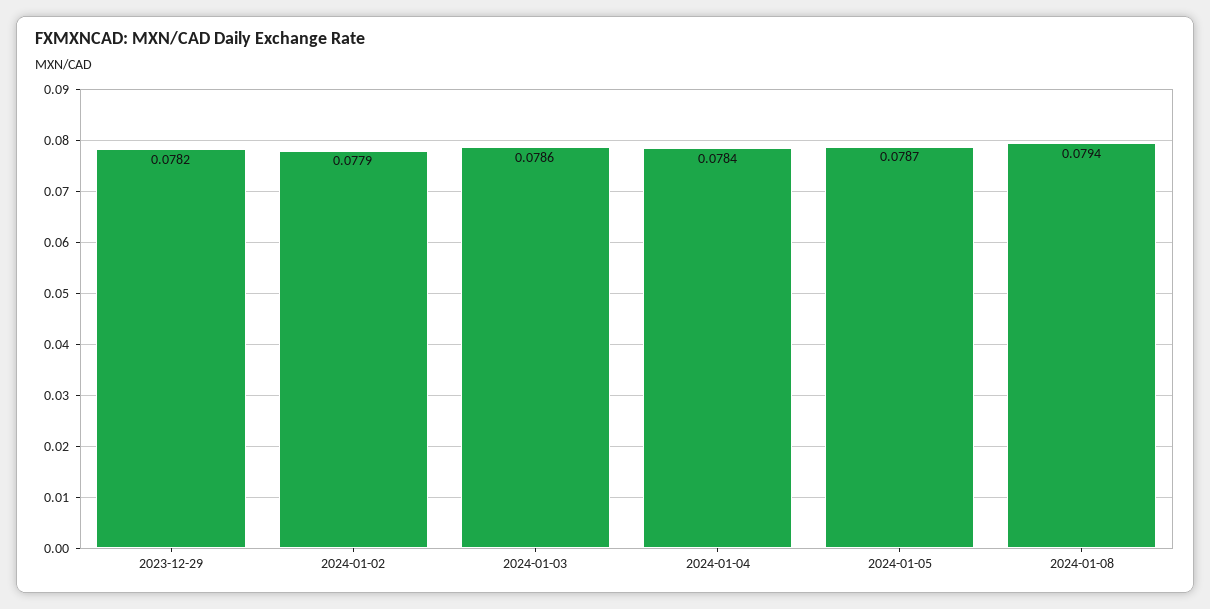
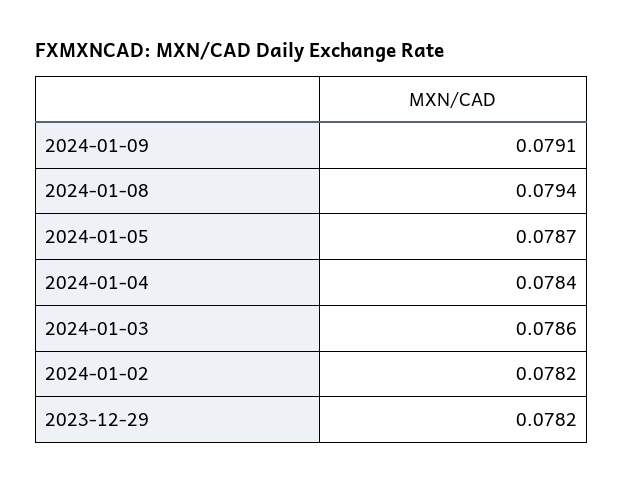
2024-01-02: 0.0779 -> 0.0782
2024-01-09: none -> 0.0791

